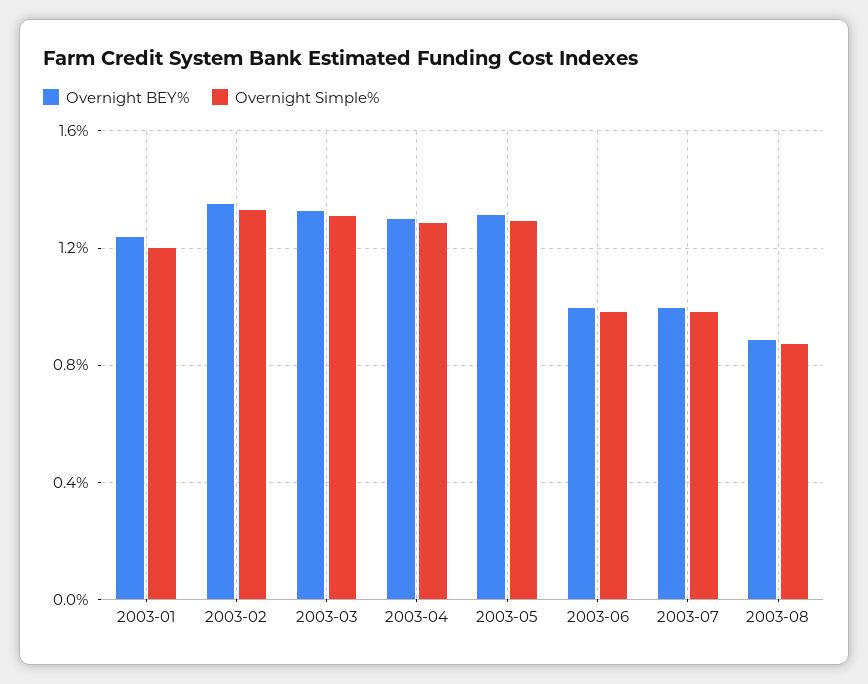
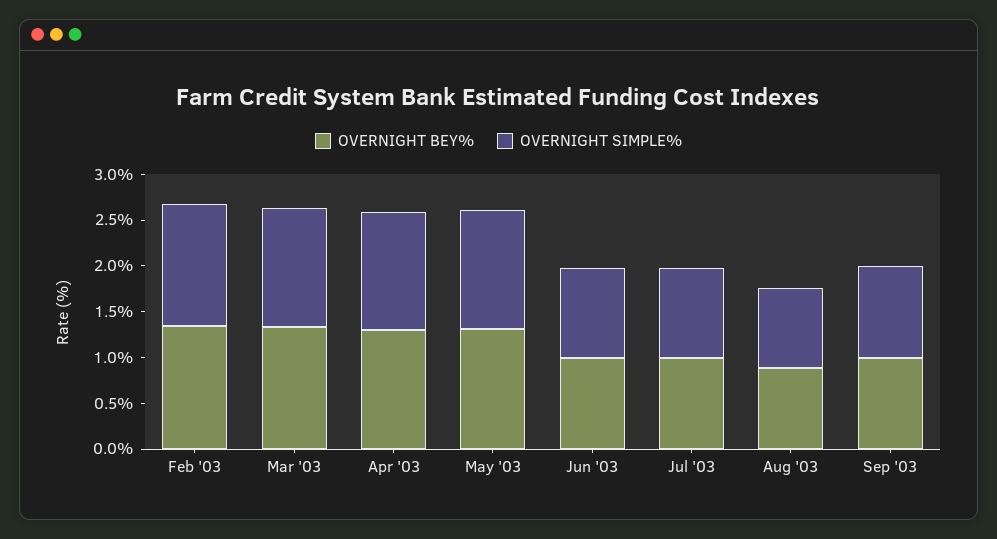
Overnight BEY%, 2003-01: 1.25 -> none
Overnight Simple%, 2003-01: 1.2 -> none
Overnight BEY%, Sep '03: none -> 1
Overnight Simple%, Sep '03: none -> 1

